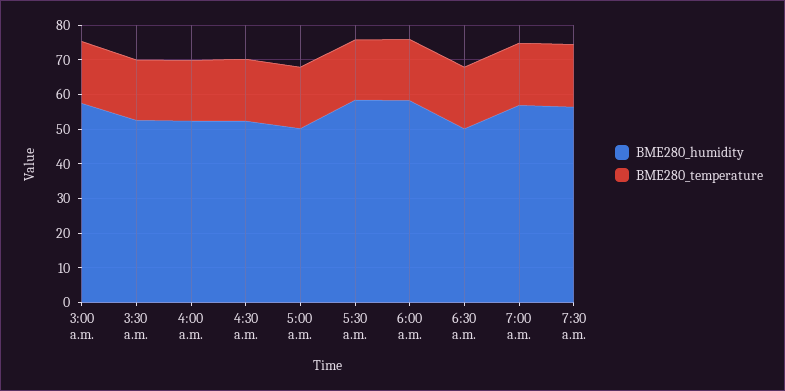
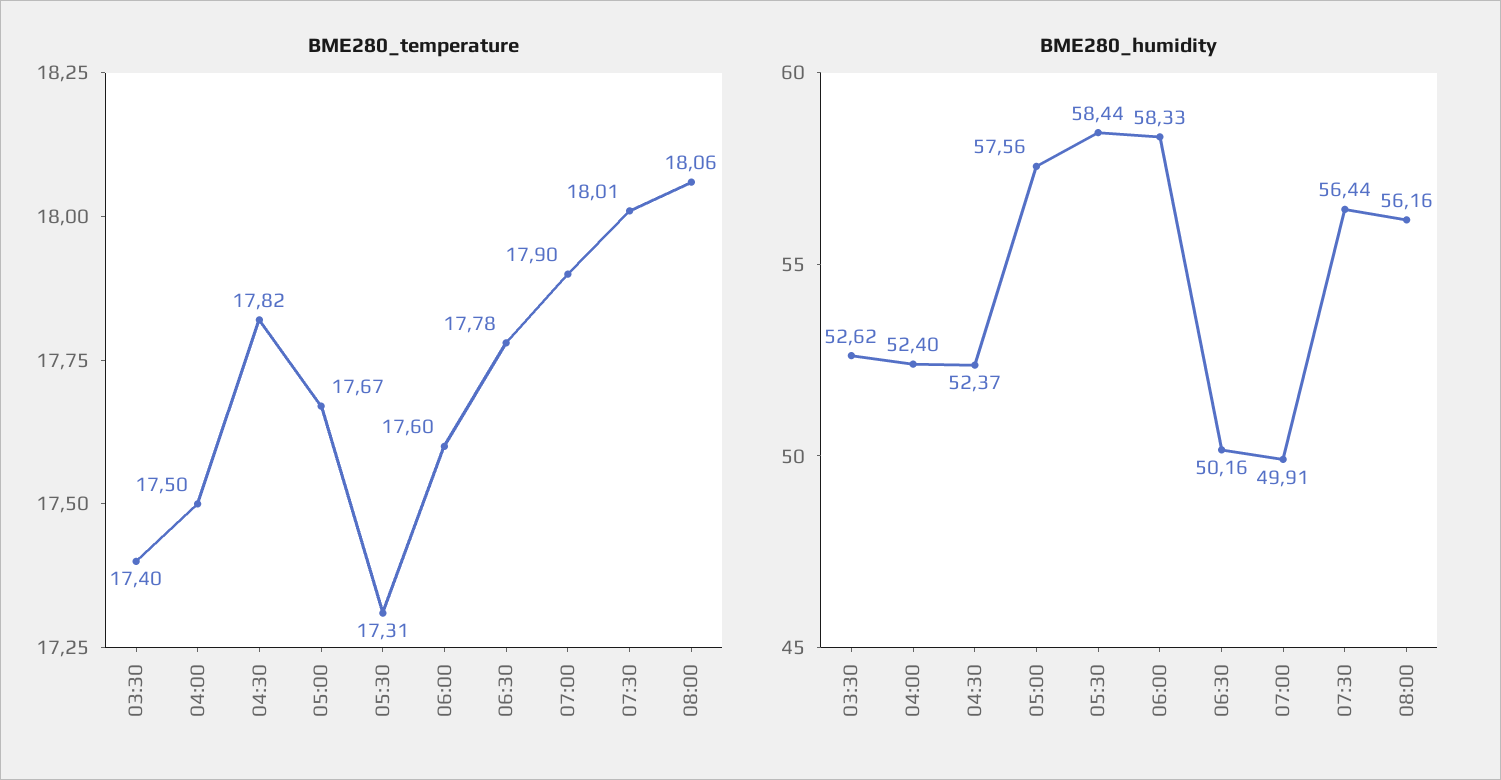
BME280_humidity, 3:00 a.m.: 57.5 -> none
BME280_temperature, 3:00 a.m.: 17.5 -> none
BME280_humidity, 5:00 a.m.: 50 -> 57.56
BME280_humidity, 7:00 a.m.: 57.5 -> 49.91
BME280_temperature, 08:00: none -> 18.06
BME280_humidity, 08:00: none -> 56.16

